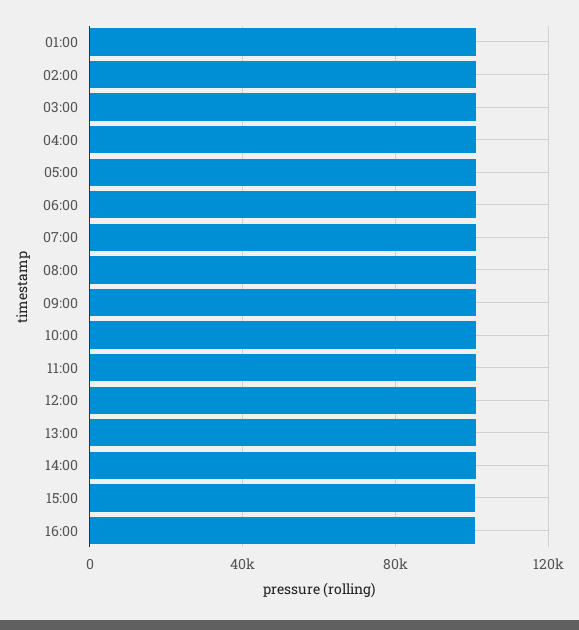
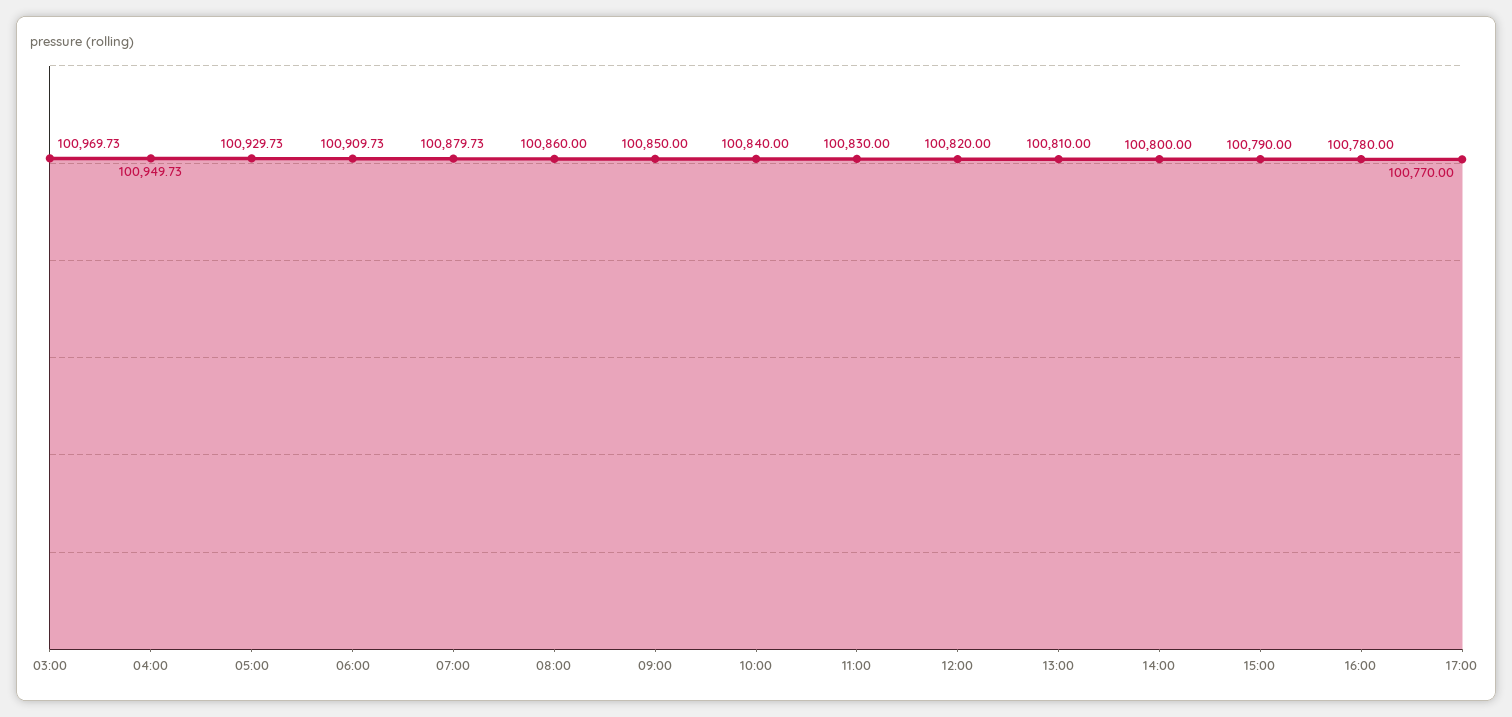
01:00: 100000 -> none
02:00: 100000 -> none
17:00: none -> 100770

